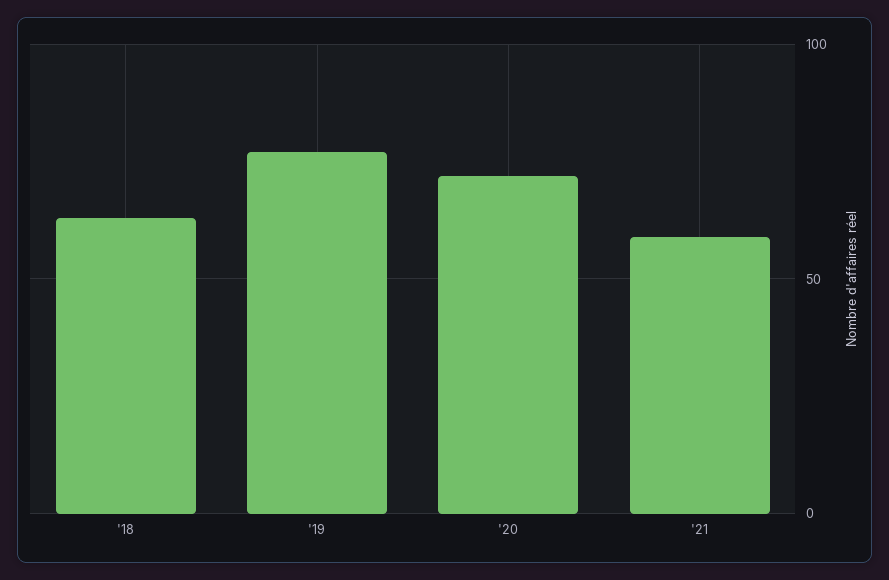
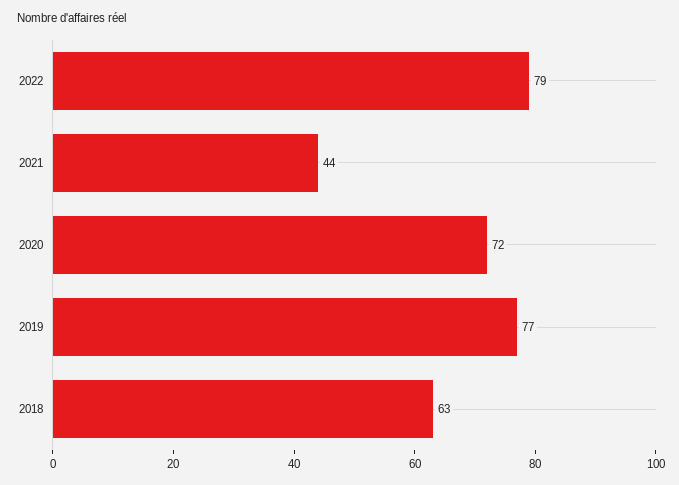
'21: 60 -> 44
2022: none -> 79

